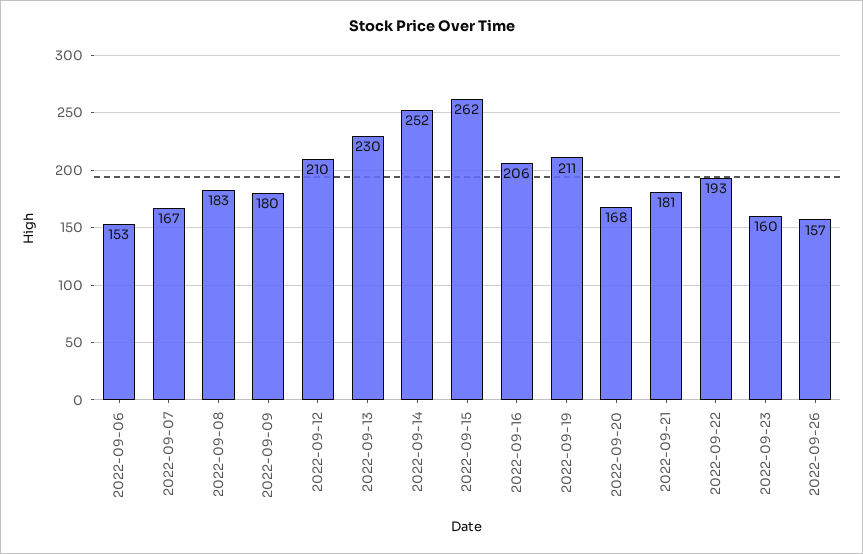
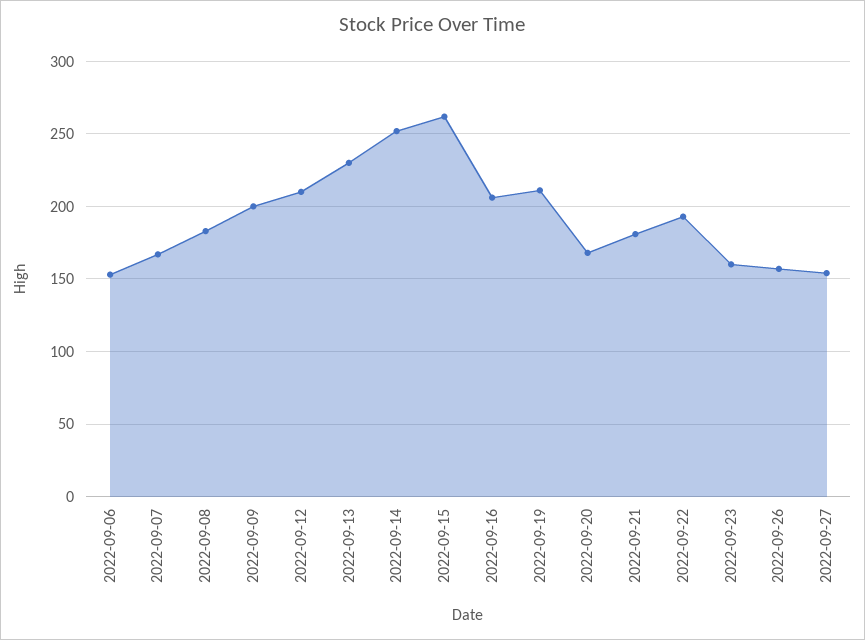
2022-09-09: 180 -> 200
2022-09-27: none -> 155

